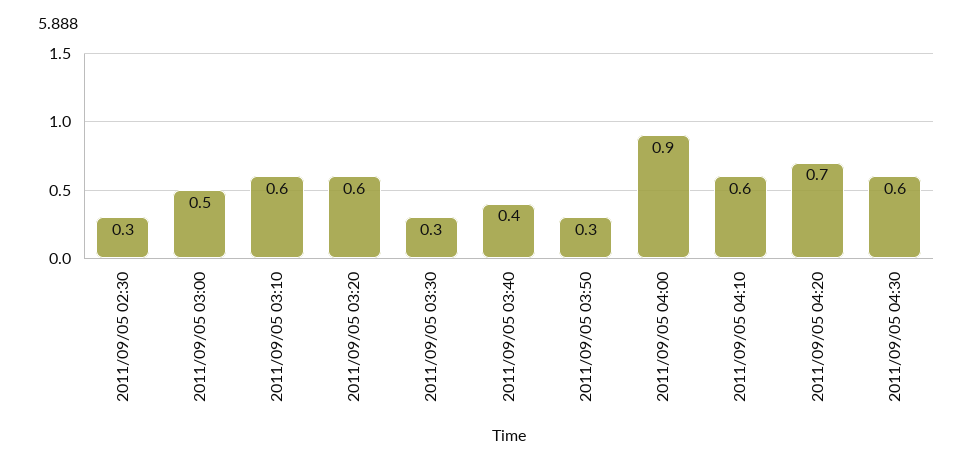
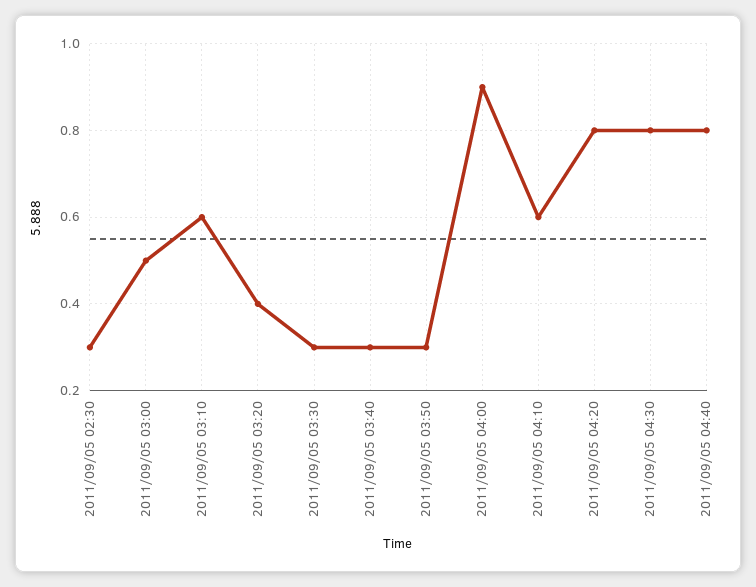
2011/09/05 03:20: 0.6 -> 0.4
2011/09/05 03:40: 0.4 -> 0.3
2011/09/05 04:20: 0.7 -> 0.8
2011/09/05 04:30: 0.6 -> 0.8
2011/09/05 04:40: none -> 0.8

